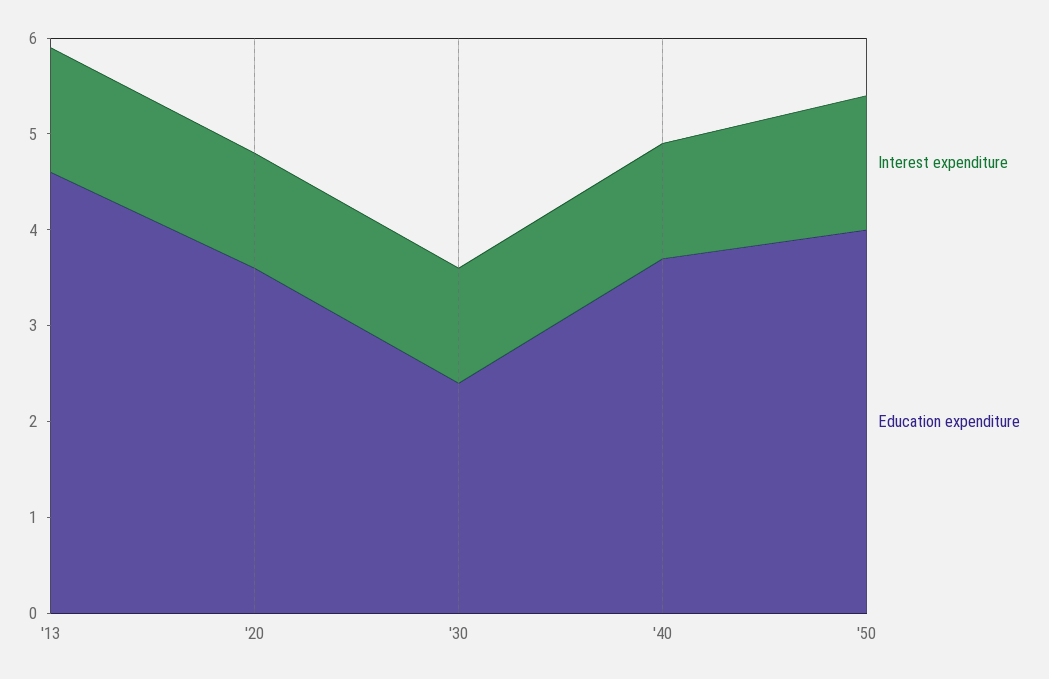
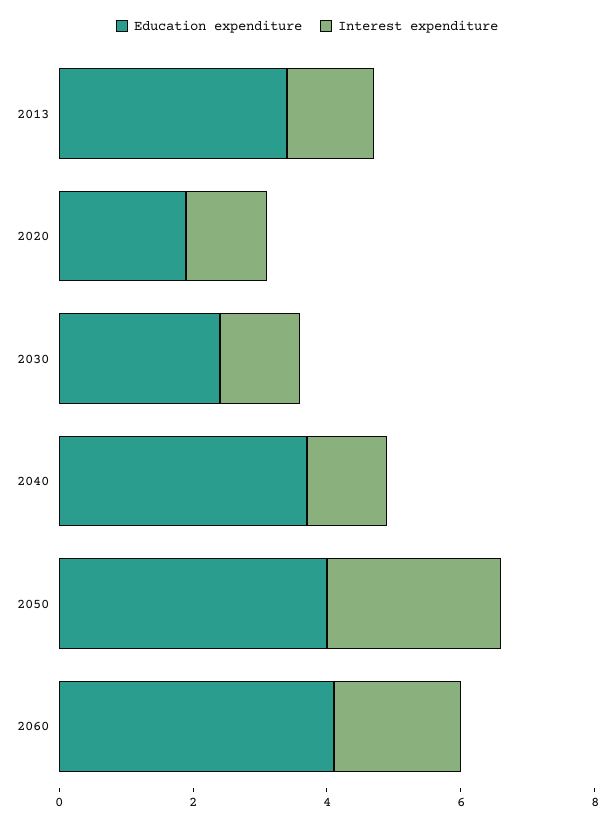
Education expenditure, '13: 4.6 -> 3.5
Education expenditure, '20: 3.6 -> 2
Interest expenditure, '50: 1.4 -> 2.5
Education expenditure, 2060: none -> 4
Interest expenditure, 2060: none -> 2

